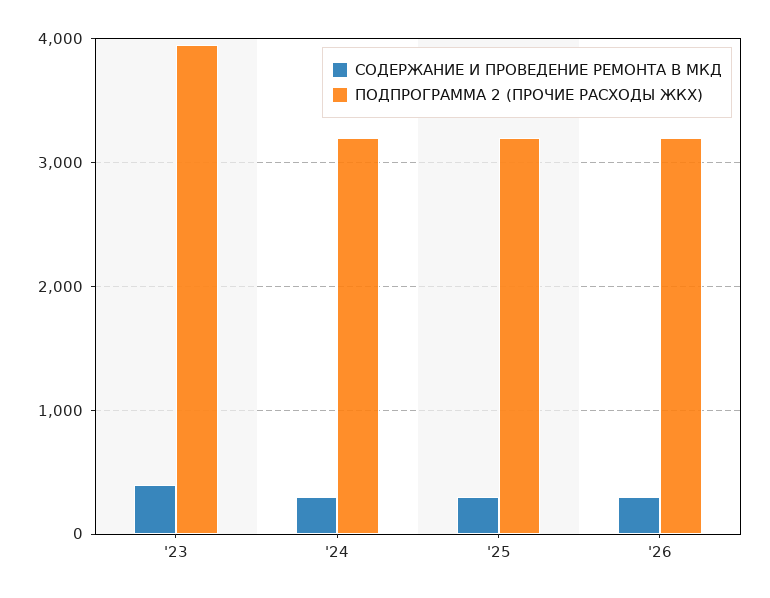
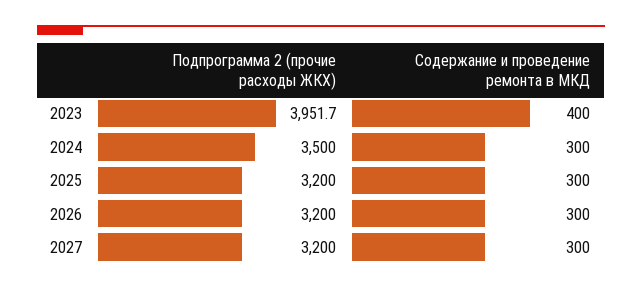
ПОДПРОГРАММА 2 (ПРОЧИЕ РАСХОДЫ ЖКХ), '24: 3200 -> 3500
ПОДПРОГРАММА 2 (ПРОЧИЕ РАСХОДЫ ЖКХ), 2027: none -> 3200
СОДЕРЖАНИЕ И ПРОВЕДЕНИЕ РЕМОНТА В МКД, 2027: none -> 300

